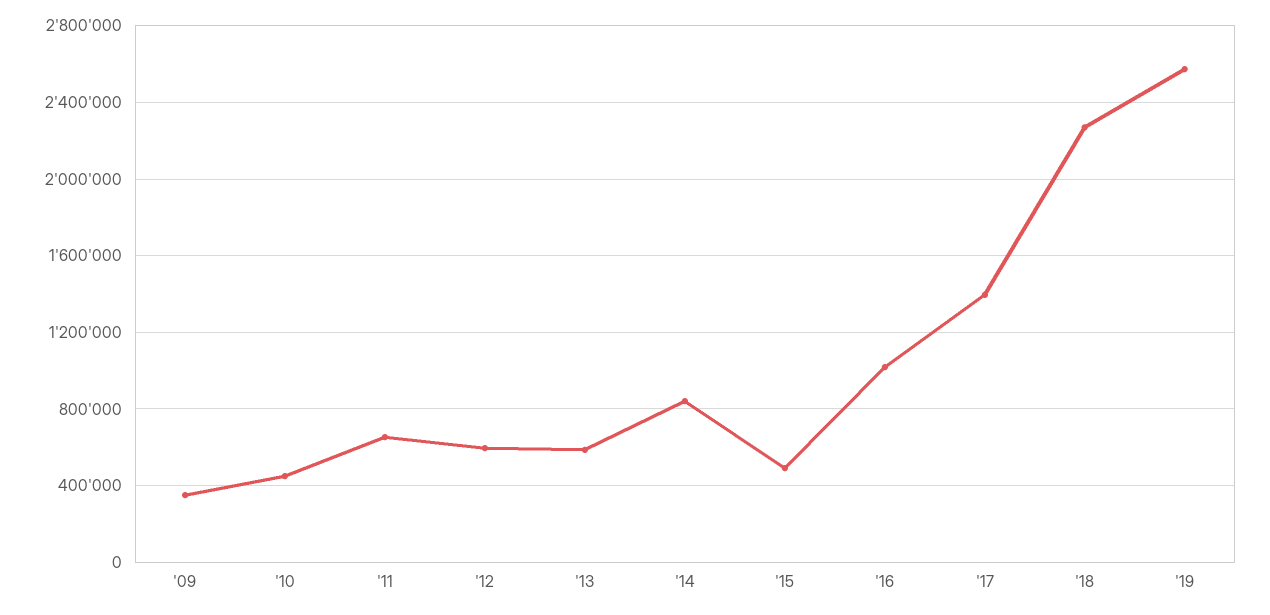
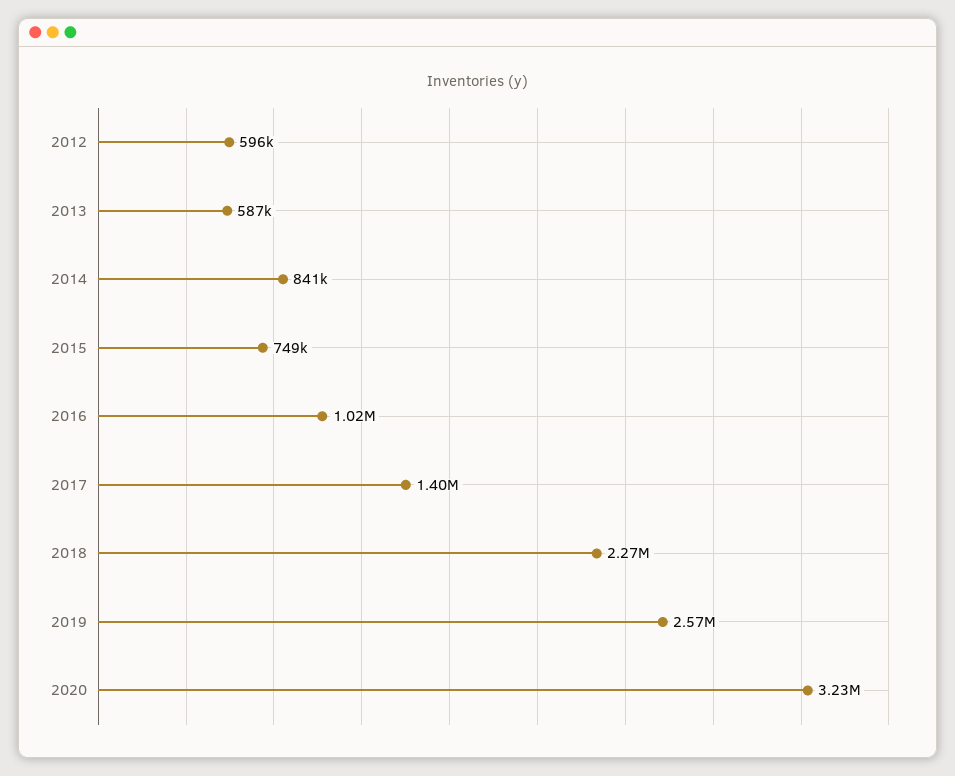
'09: 350000 -> none
'10: 450000 -> none
'11: 650000 -> none
'15: 500000 -> 749000
2020: none -> 3230000

